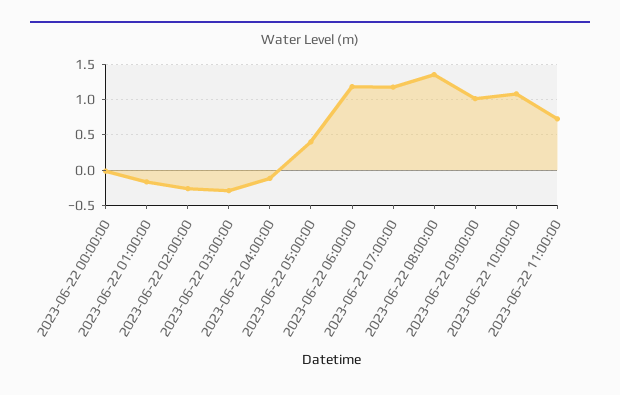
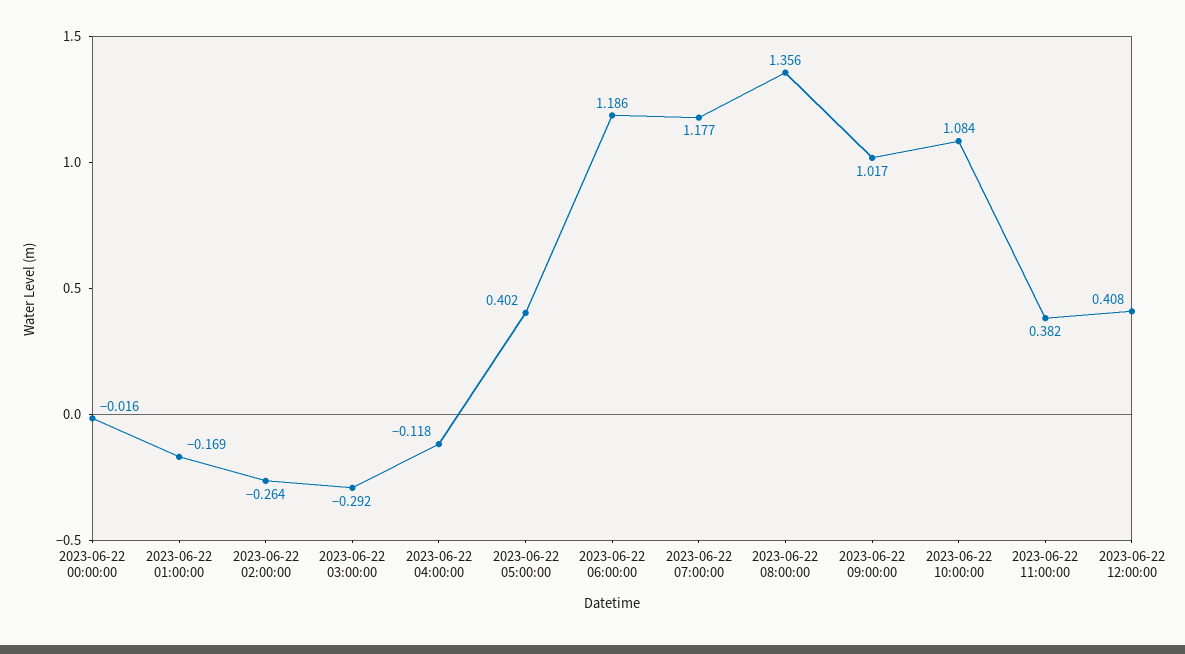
2023-06-22 11:00:00: 0.7 -> 0.382
2023-06-22 12:00:00: none -> 0.408

